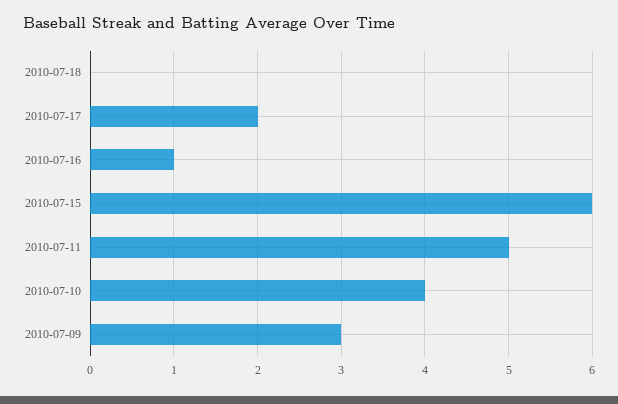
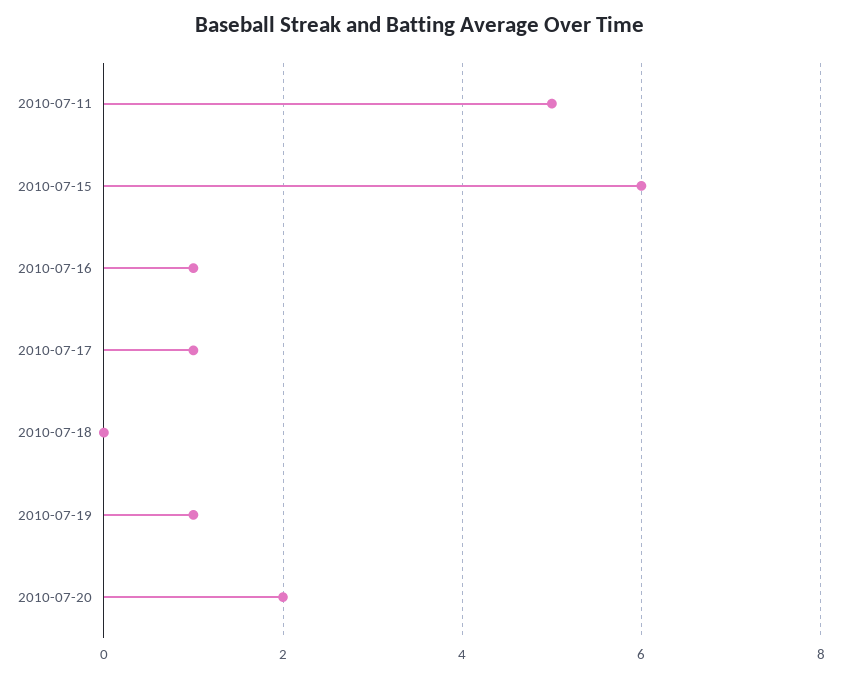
2010-07-17: 2 -> 1
2010-07-10: 4 -> none
2010-07-09: 3 -> none
2010-07-19: none -> 1
2010-07-20: none -> 2

